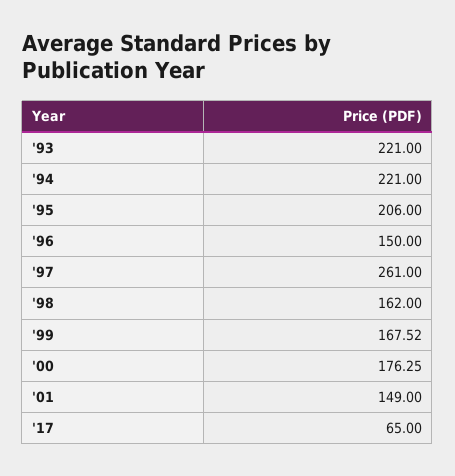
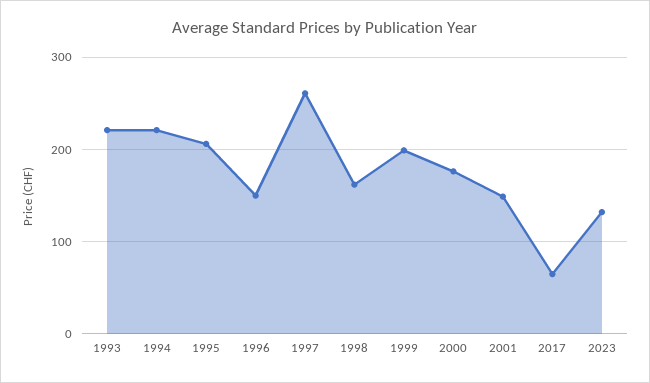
'99: 167.52 -> 200
2023: none -> 130

